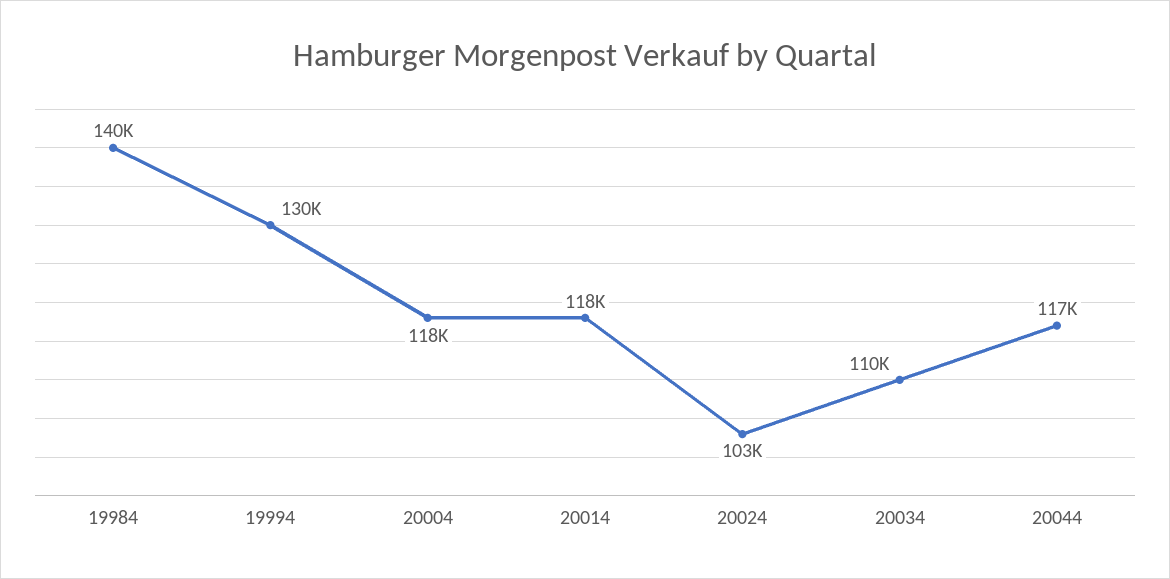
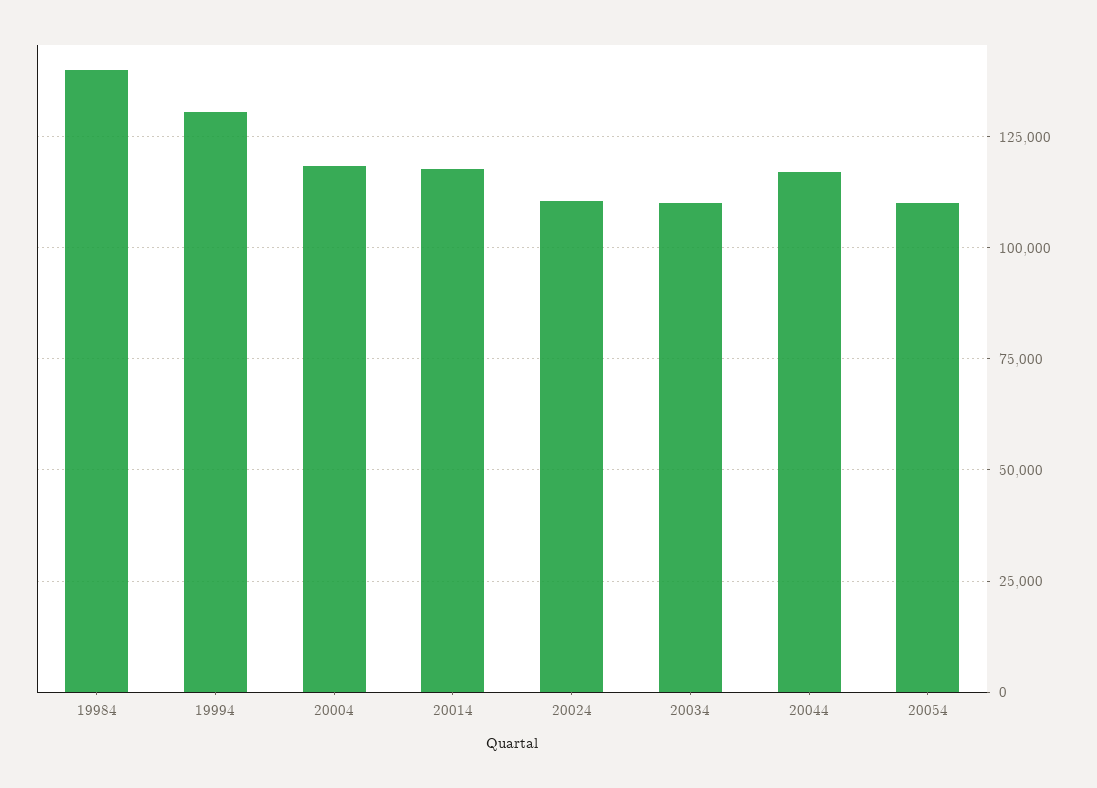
20024: 103000 -> 110000
20054: none -> 110000

